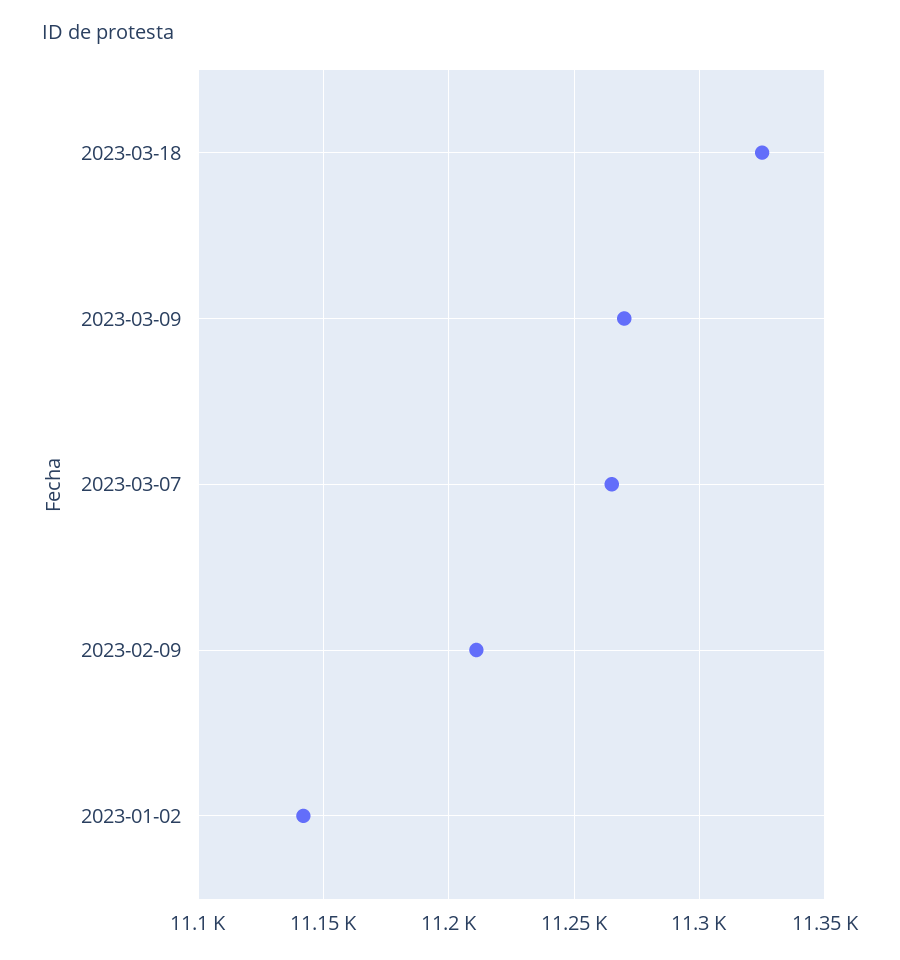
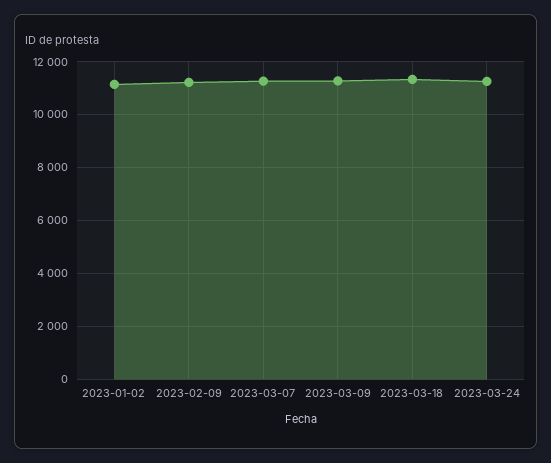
2023-03-24: none -> 11250

